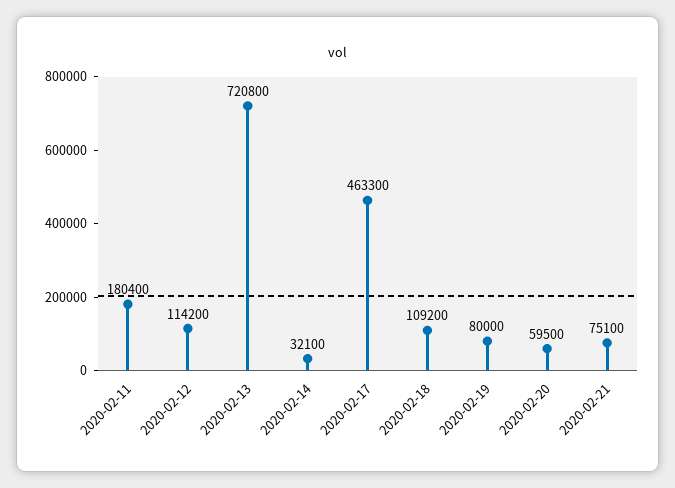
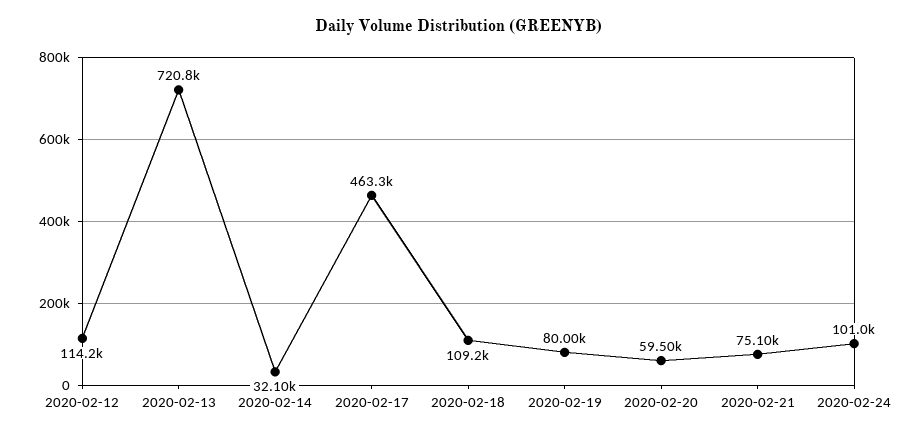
2020-02-11: 180400 -> none
2020-02-24: none -> 101000

